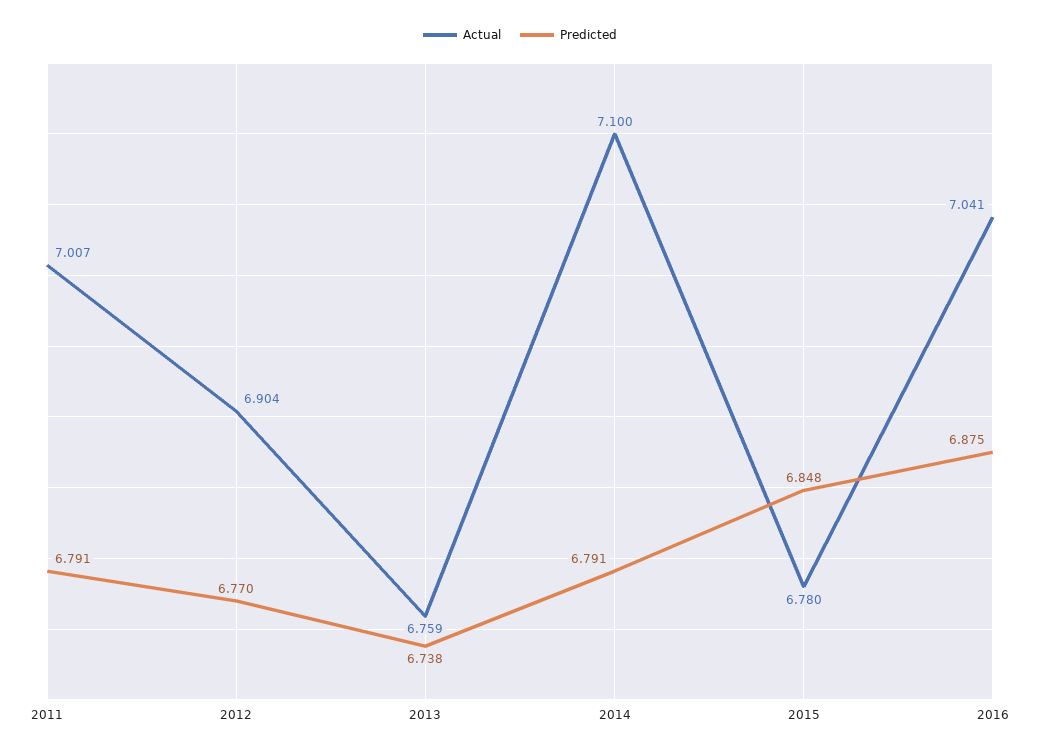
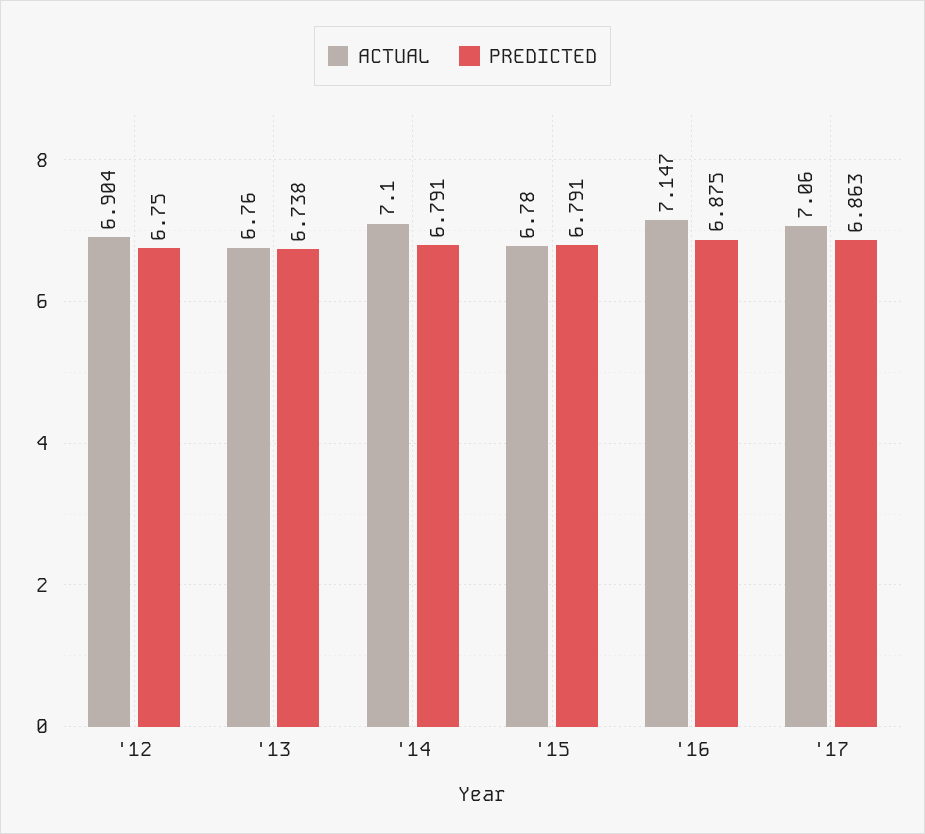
Actual, 2011: 7.007 -> none
Predicted, 2011: 6.791 -> none
Predicted, 2012: 6.77 -> 6.75
Actual, 2013: 6.759 -> 6.76
Predicted, 2015: 6.848 -> 6.791
Actual, 2016: 7.041 -> 7.147
Actual, '17: none -> 7.06
Predicted, '17: none -> 6.863

